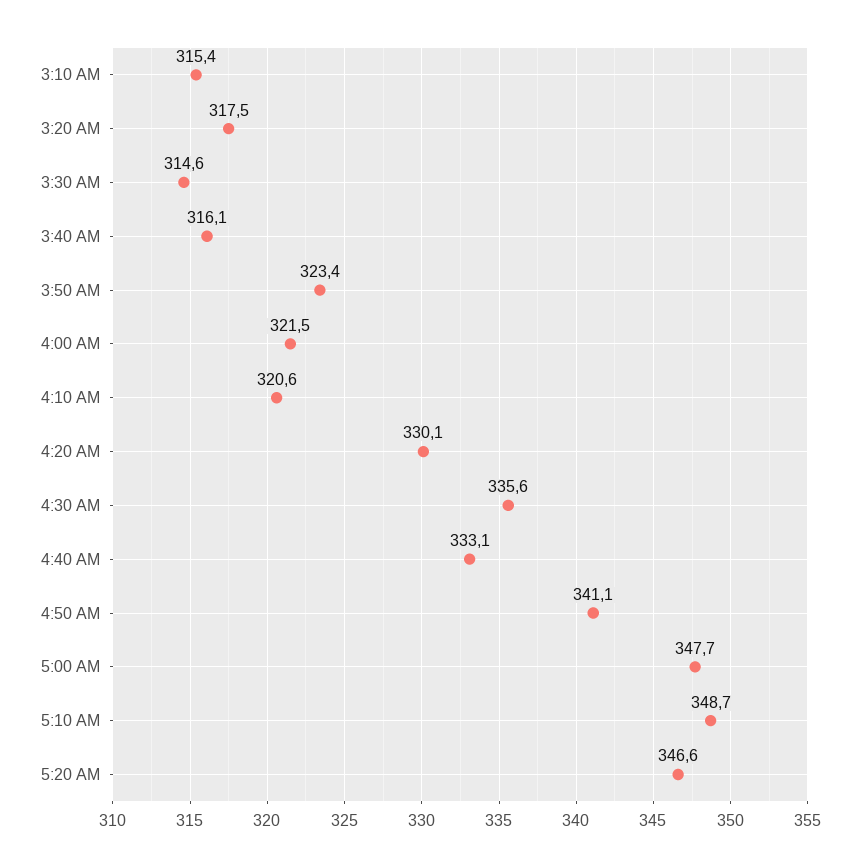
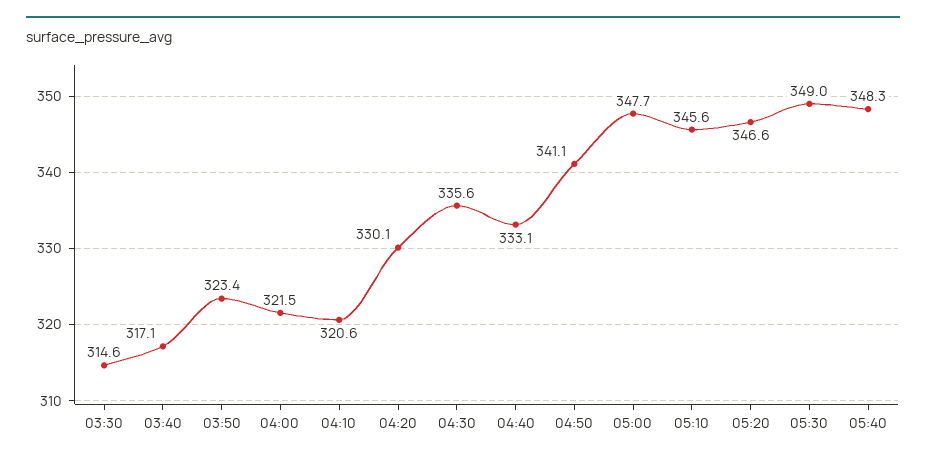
3:10 AM: 315.4 -> none
3:20 AM: 317.5 -> none
3:40 AM: 316.1 -> 317.1
5:10 AM: 348.7 -> 345.6
05:30: none -> 349
05:40: none -> 348.3

